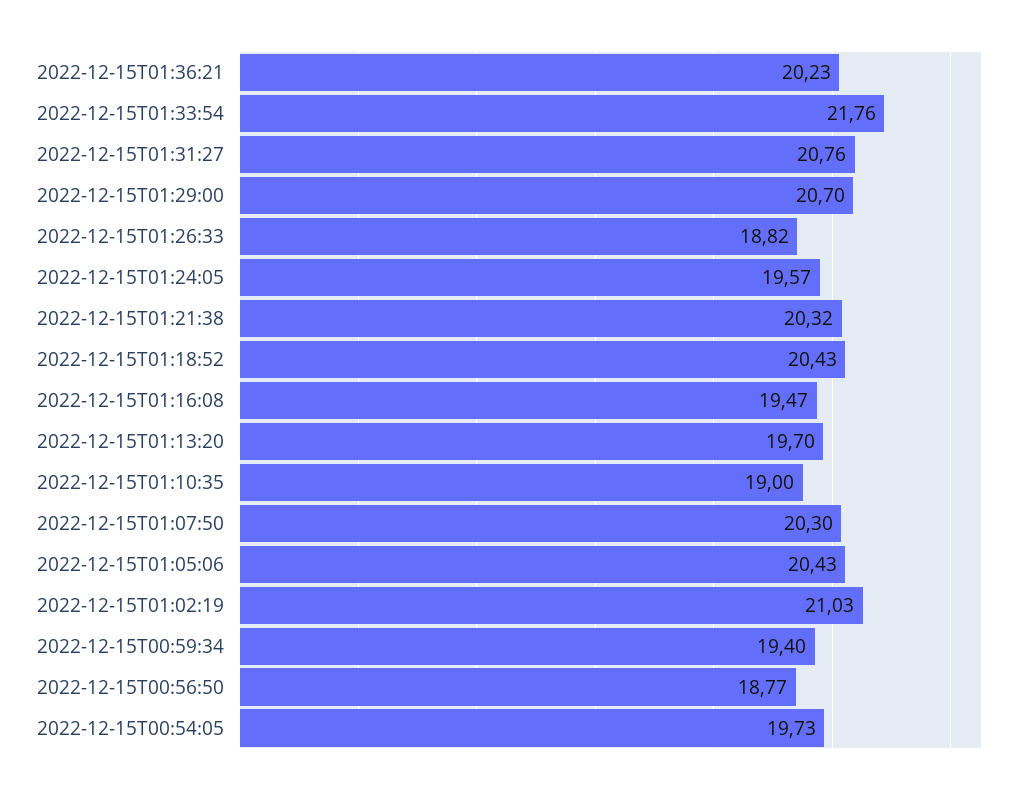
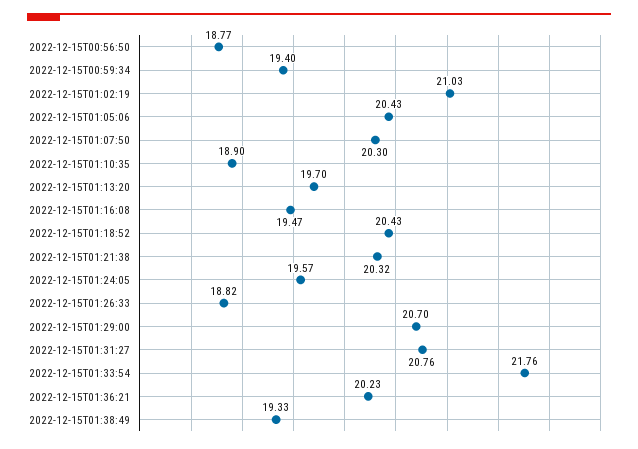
2022-12-15T01:10:35: 19 -> 18.9
2022-12-15T00:54:05: 19.73 -> none
2022-12-15T01:38:49: none -> 19.33

